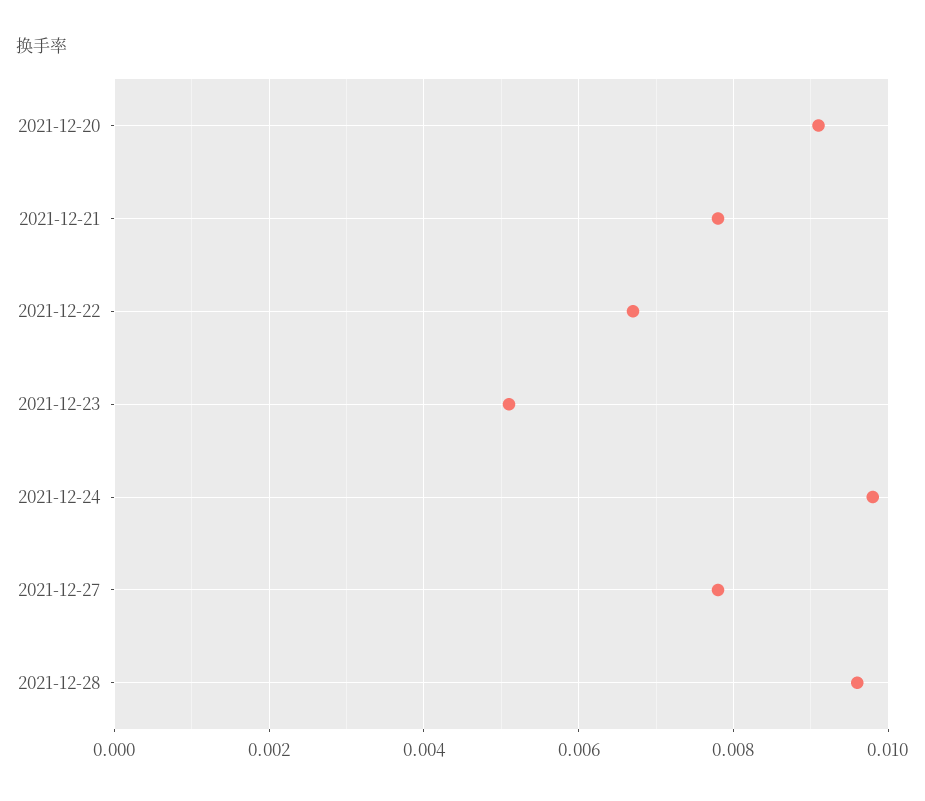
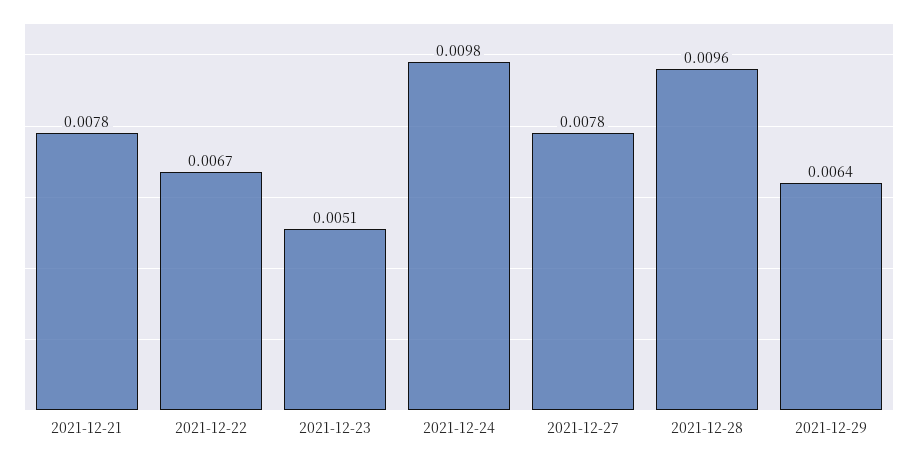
2021-12-20: 0.009 -> none
2021-12-29: none -> 0.0064

